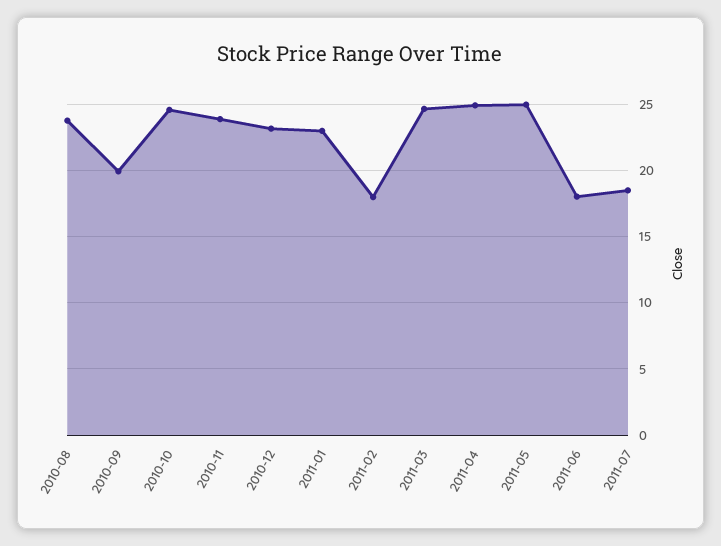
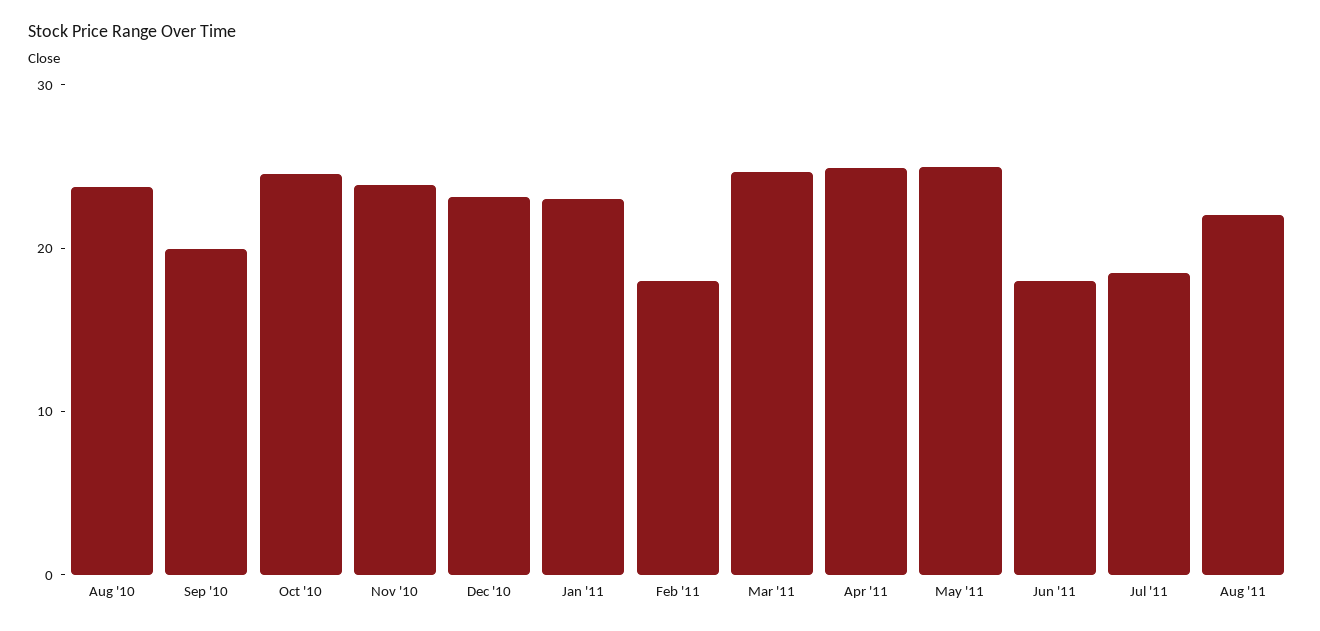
Aug '11: none -> 22

